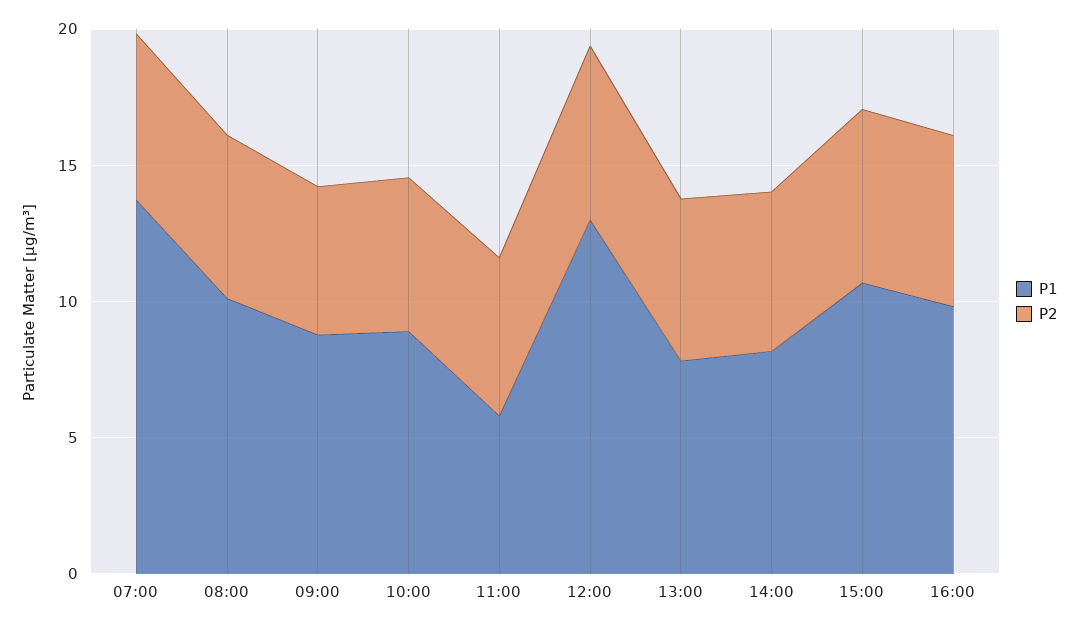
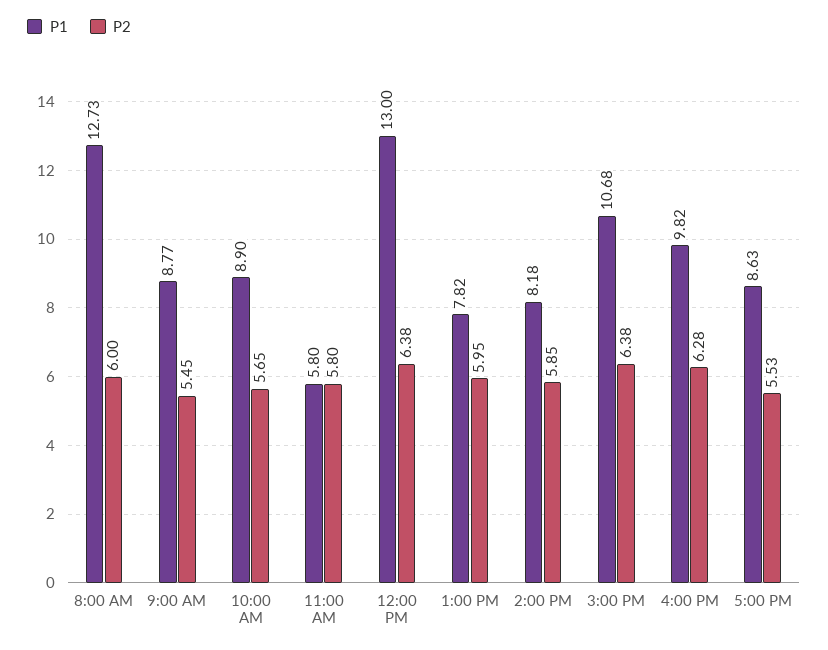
P1, 07:00: 14 -> none
P2, 07:00: 6 -> none
P1, 08:00: 10 -> 12.73
P1, 5:00 PM: none -> 8.63
P2, 5:00 PM: none -> 5.53

